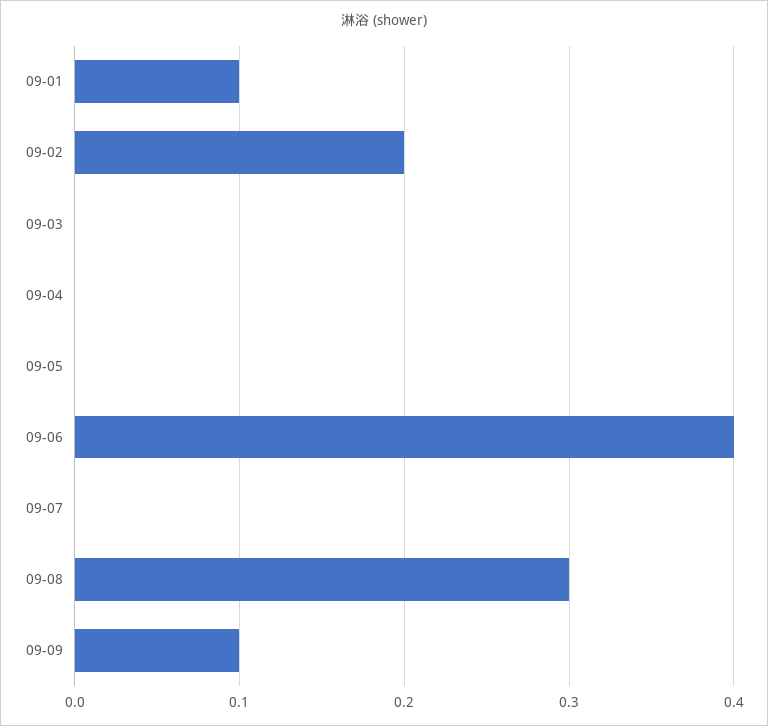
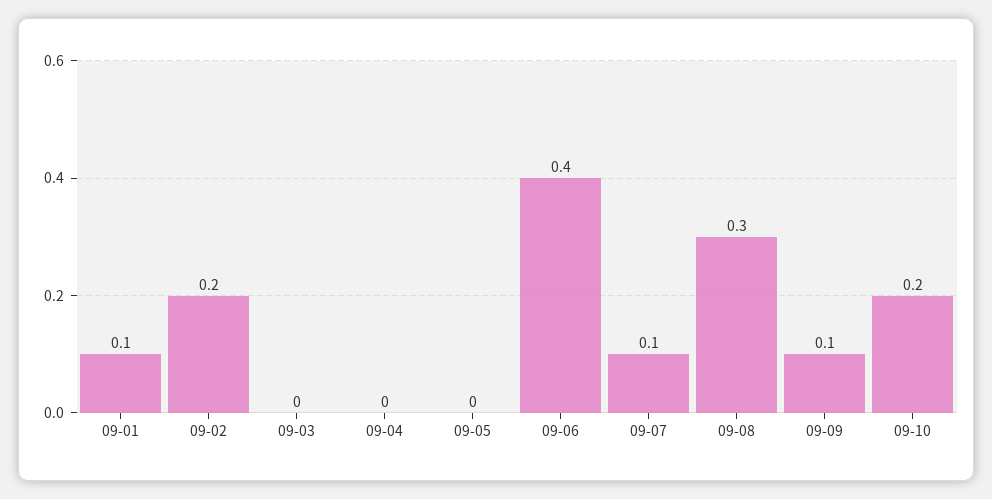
09-07: 0 -> 0.1
09-10: none -> 0.2

